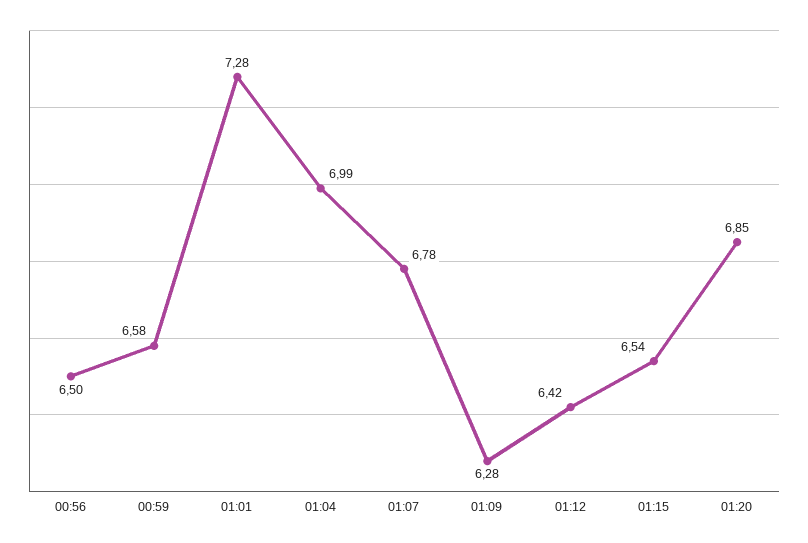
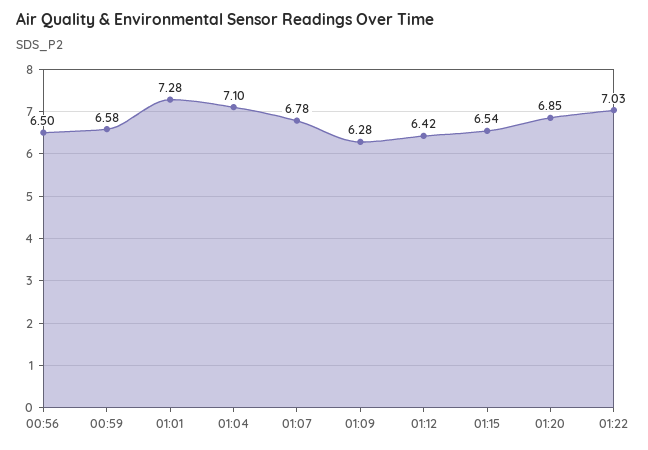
01:04: 6.99 -> 7.1
01:22: none -> 7.03

